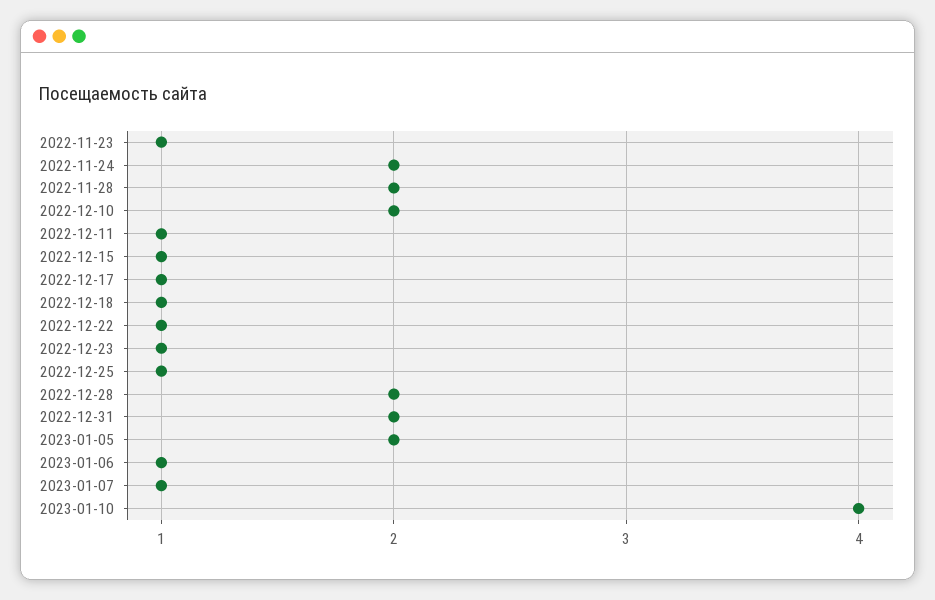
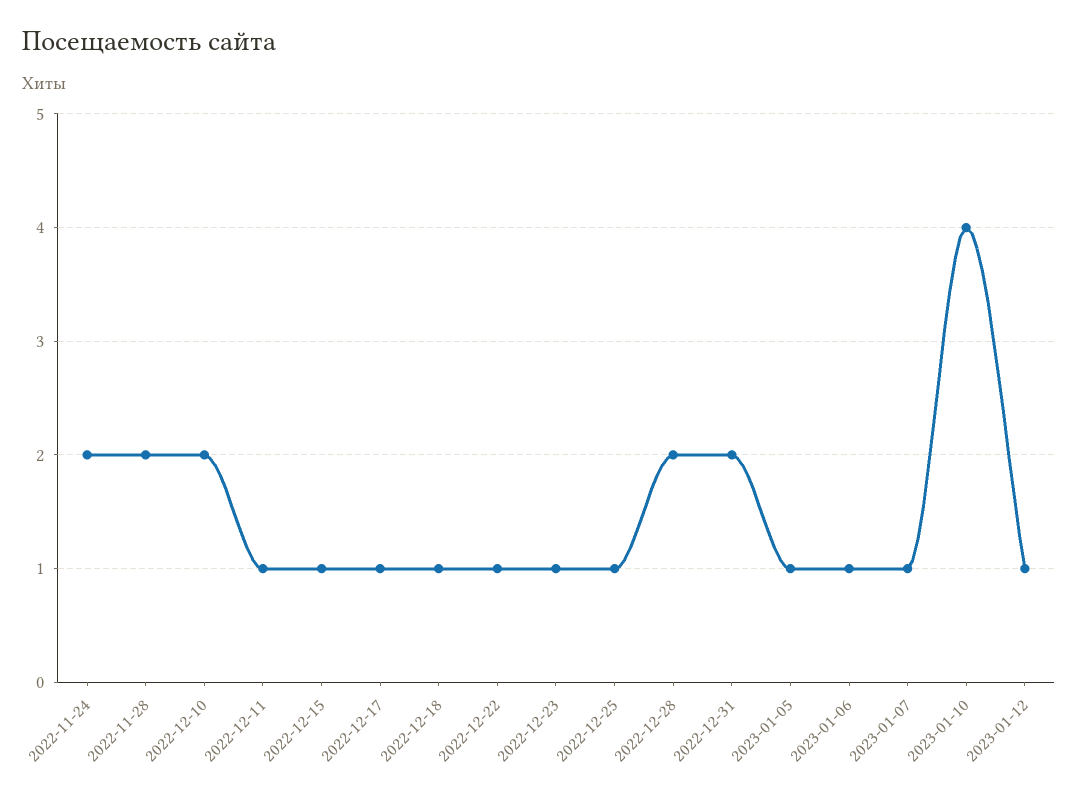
2022-11-23: 1 -> none
2023-01-05: 2 -> 1
2023-01-12: none -> 1

